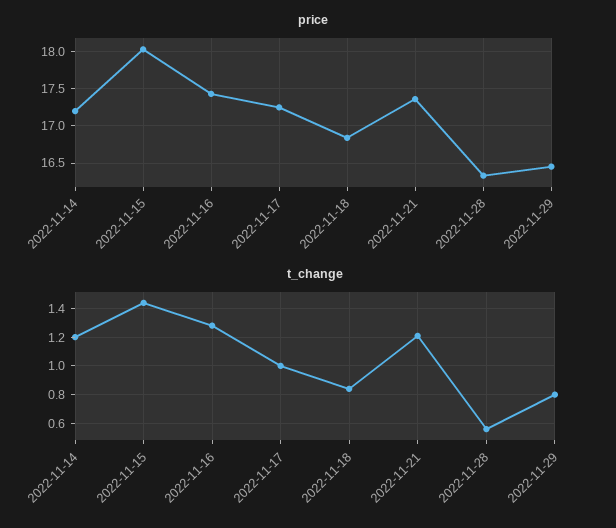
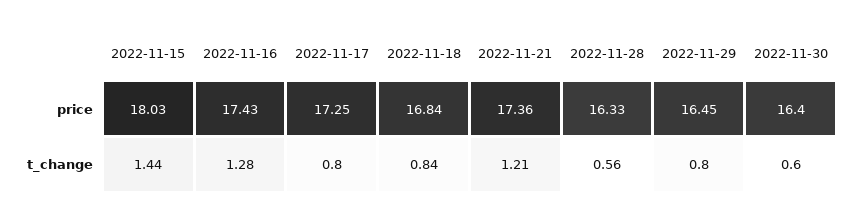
price, 2022-11-14: 17.2 -> none
t_change, 2022-11-14: 1.2 -> none
t_change, 2022-11-17: 1 -> 0.8
price, 2022-11-30: none -> 16.4
t_change, 2022-11-30: none -> 0.6

